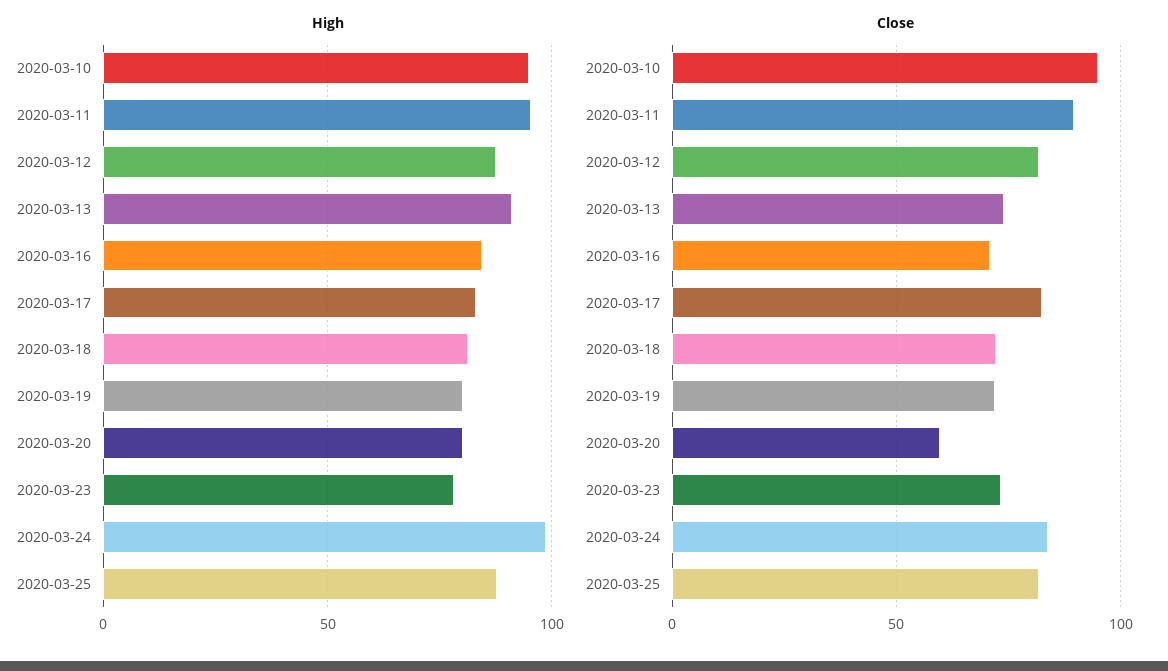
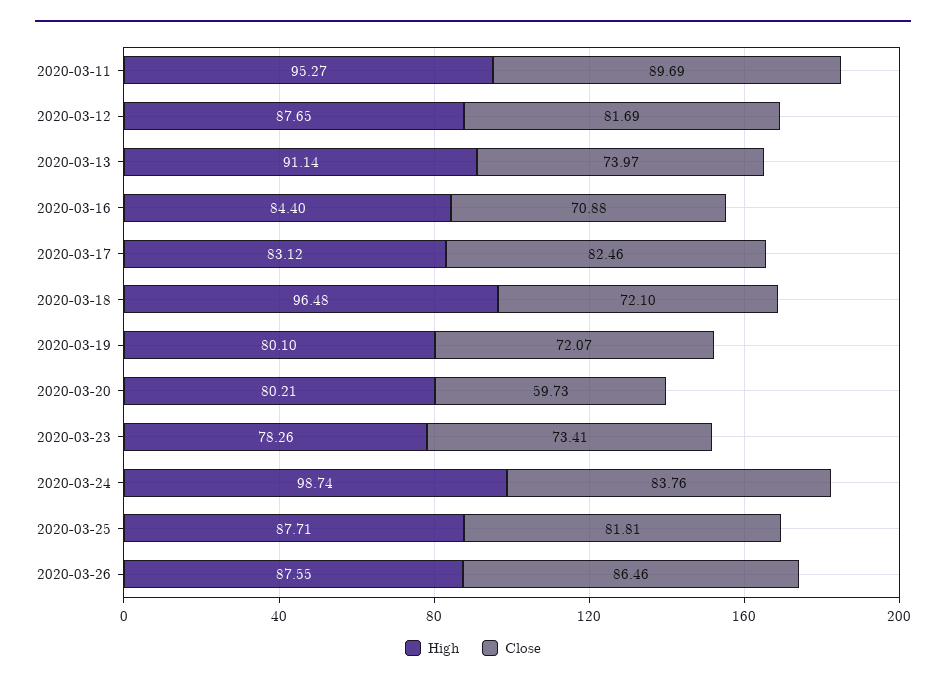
High, 2020-03-10: 95 -> none
High, 2020-03-18: 80 -> 96.48
Close, 2020-03-10: 95 -> none
High, 2020-03-26: none -> 87.55
Close, 2020-03-26: none -> 86.46

